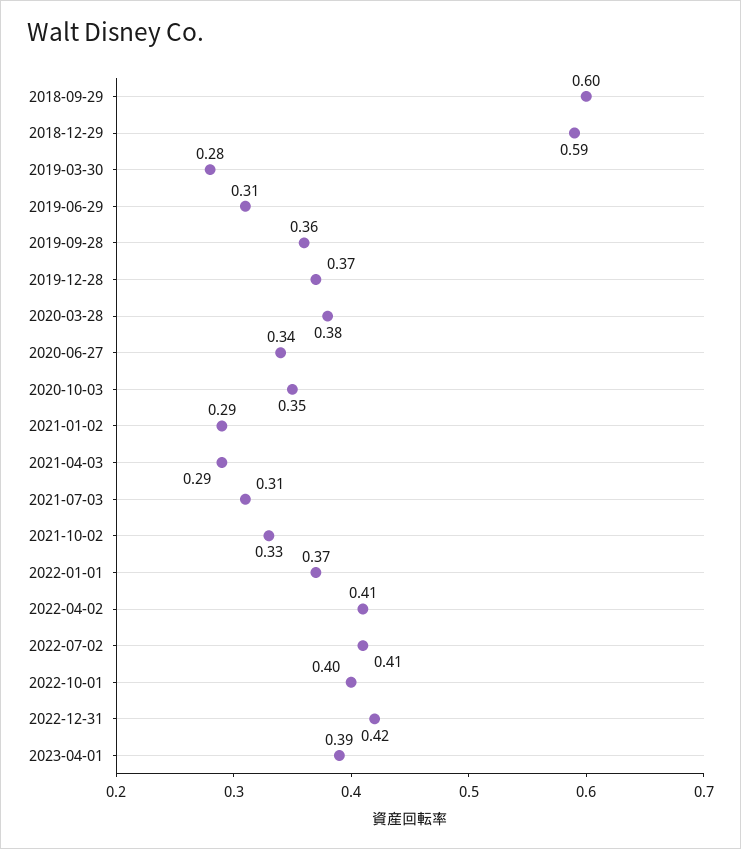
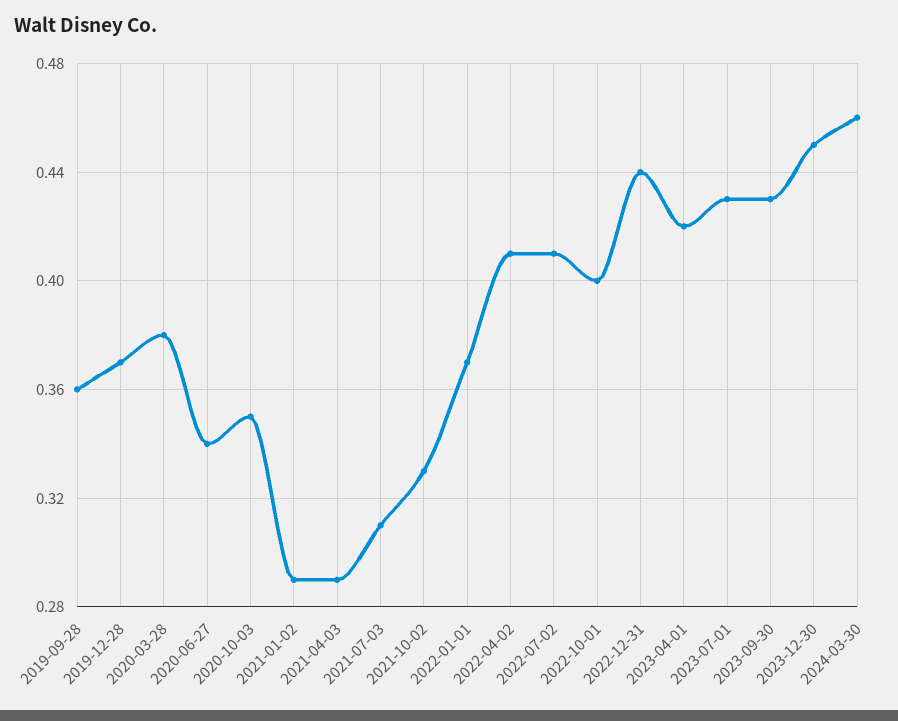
2018-09-29: 0.6 -> none
2018-12-29: 0.59 -> none
2019-03-30: 0.28 -> none
2019-06-29: 0.31 -> none
2022-12-31: 0.42 -> 0.44
2023-04-01: 0.39 -> 0.42
2023-07-01: none -> 0.43
2023-09-30: none -> 0.43
2023-12-30: none -> 0.45
2024-03-30: none -> 0.46

